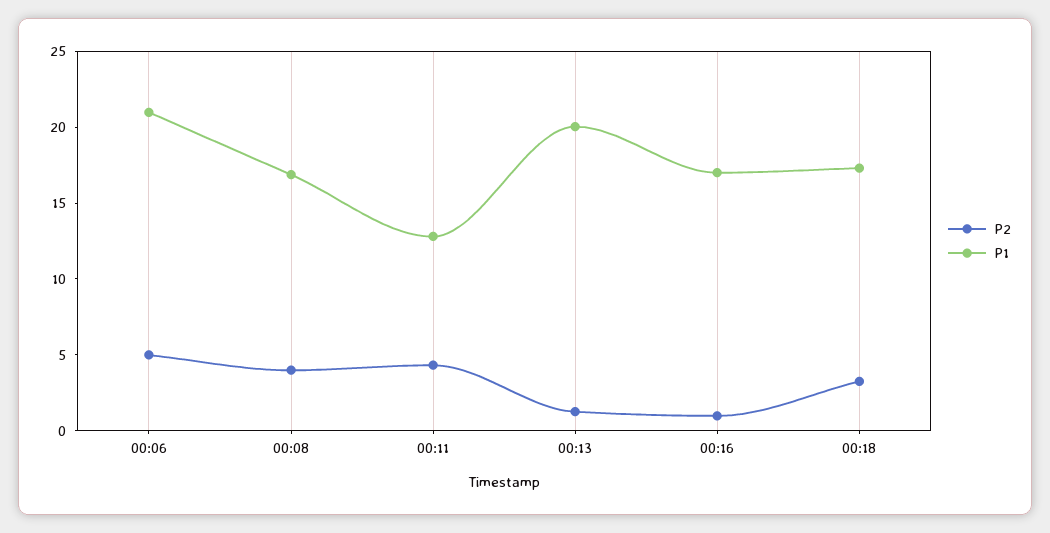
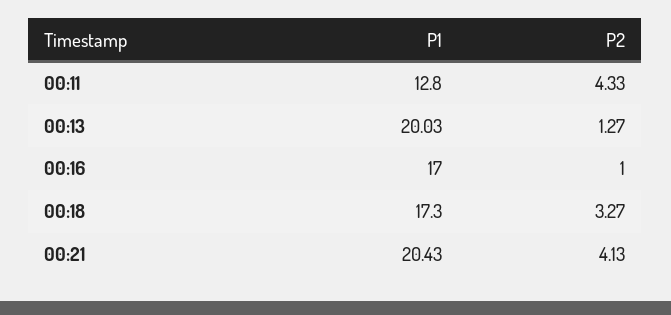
P2, 00:06: 5 -> none
P1, 00:06: 21 -> none
P2, 00:08: 4 -> none
P1, 00:08: 17 -> none
P1, 00:21: none -> 20.43
P2, 00:21: none -> 4.13

